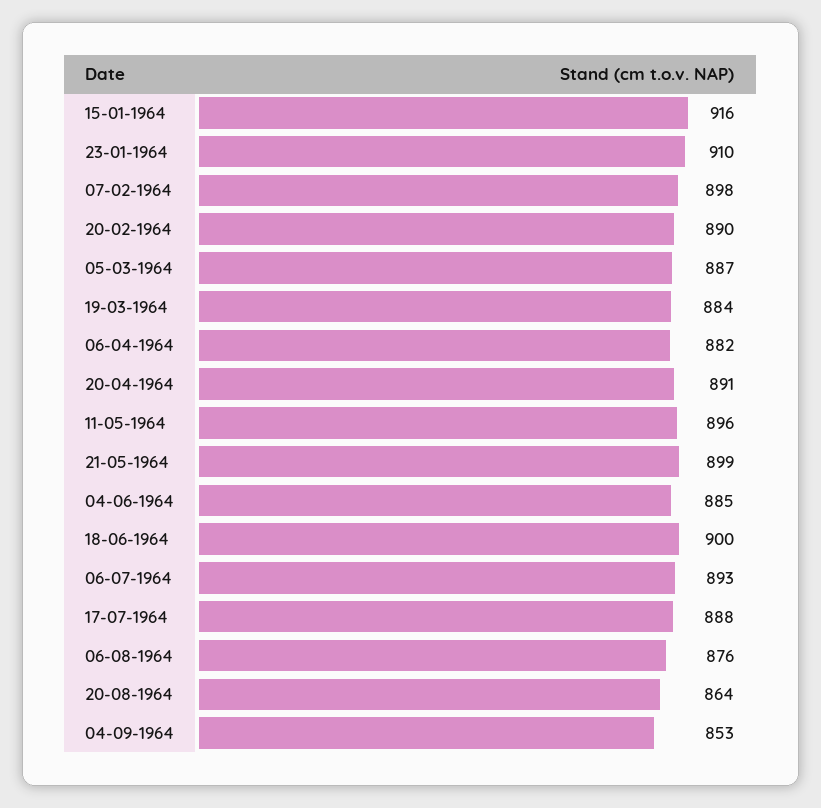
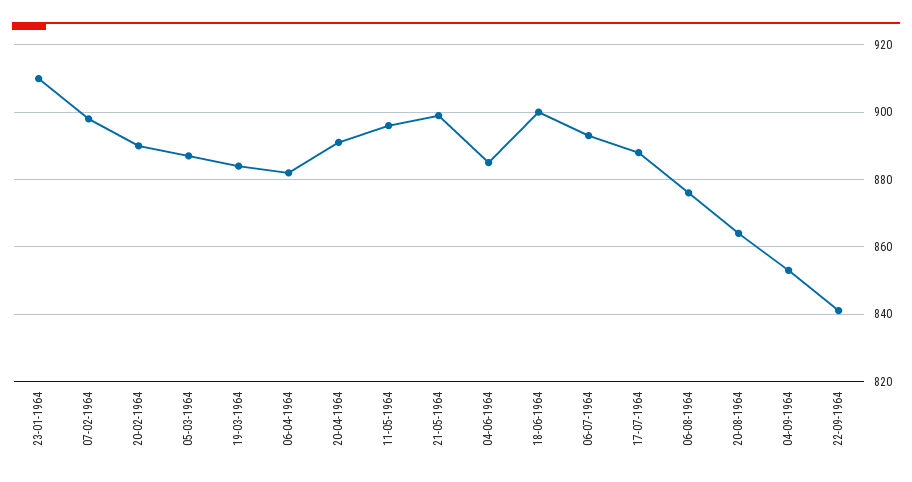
15-01-1964: 916 -> none
22-09-1964: none -> 840

